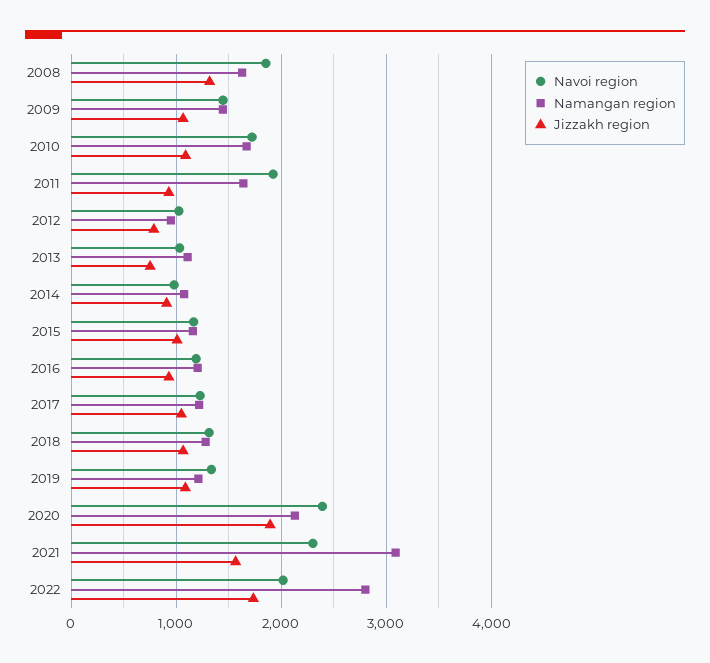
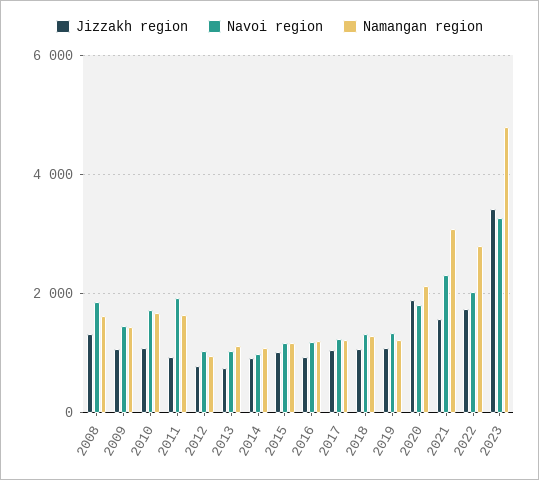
Navoi region, 2020: 2400 -> 1800
Jizzakh region, 2023: none -> 3400
Navoi region, 2023: none -> 3200
Namangan region, 2023: none -> 4800

